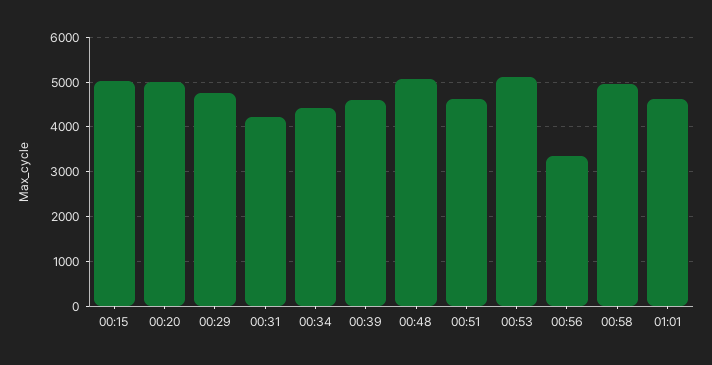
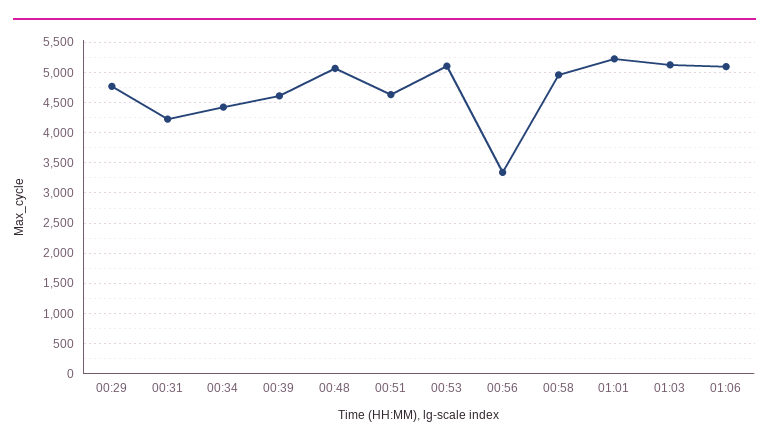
00:15: 5000 -> none
00:20: 5000 -> none
01:01: 4600 -> 5200
01:03: none -> 5100
01:06: none -> 5100

